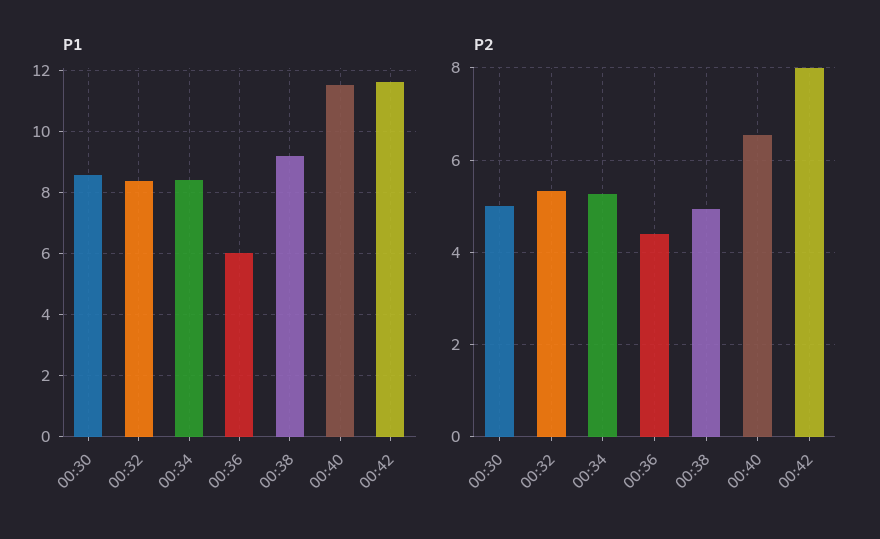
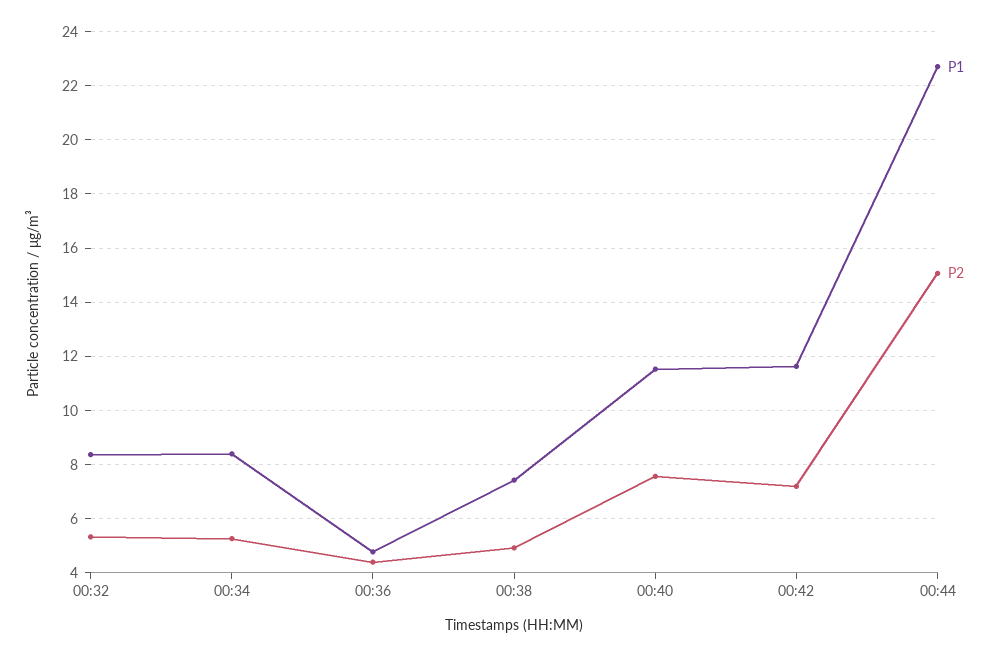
P1, 00:30: 8.6 -> none
P1, 00:36: 6 -> 4.75
P1, 00:38: 9.2 -> 7.5
P2, 00:30: 5 -> none
P2, 00:40: 6.6 -> 7.5
P2, 00:42: 8 -> 7.25
P1, 00:44: none -> 22.75
P2, 00:44: none -> 15

